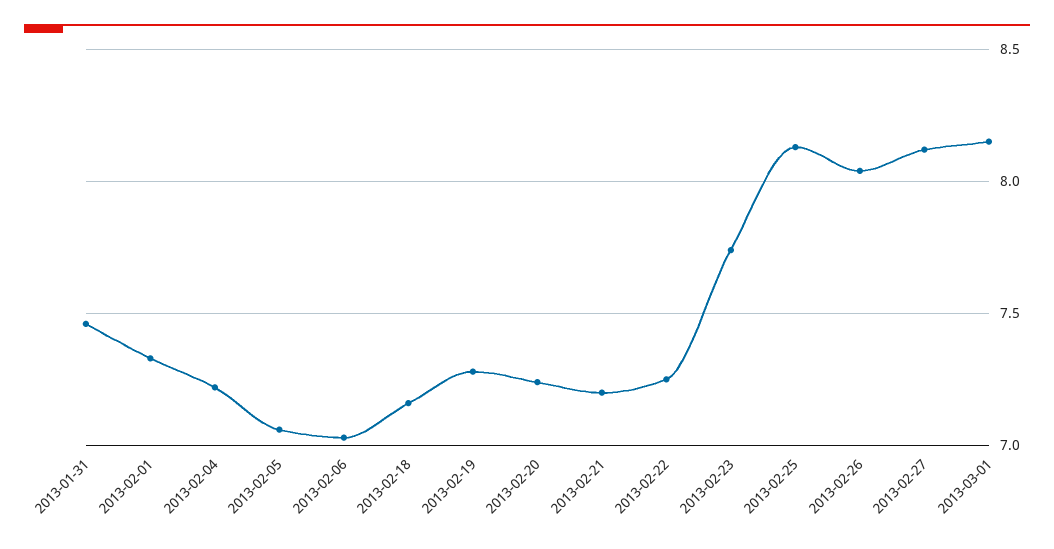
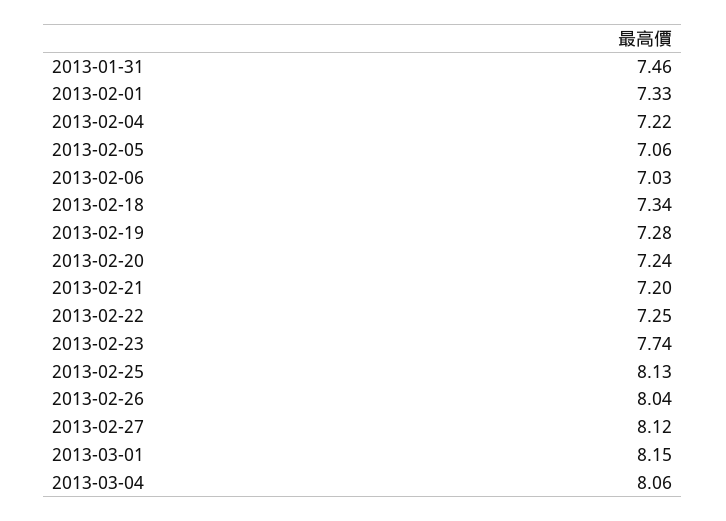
2013-02-18: 7.15 -> 7.34
2013-03-04: none -> 8.06

